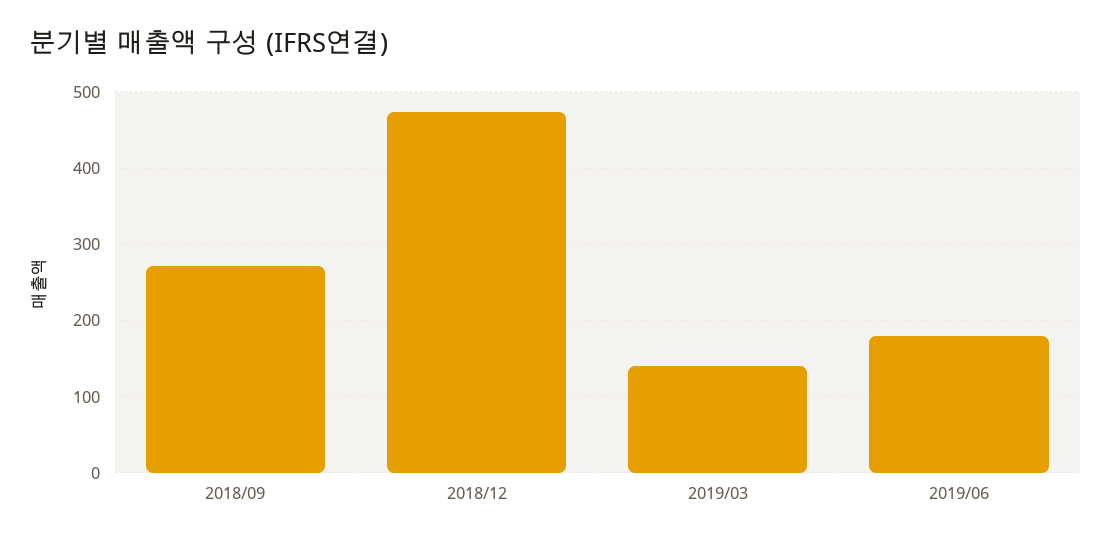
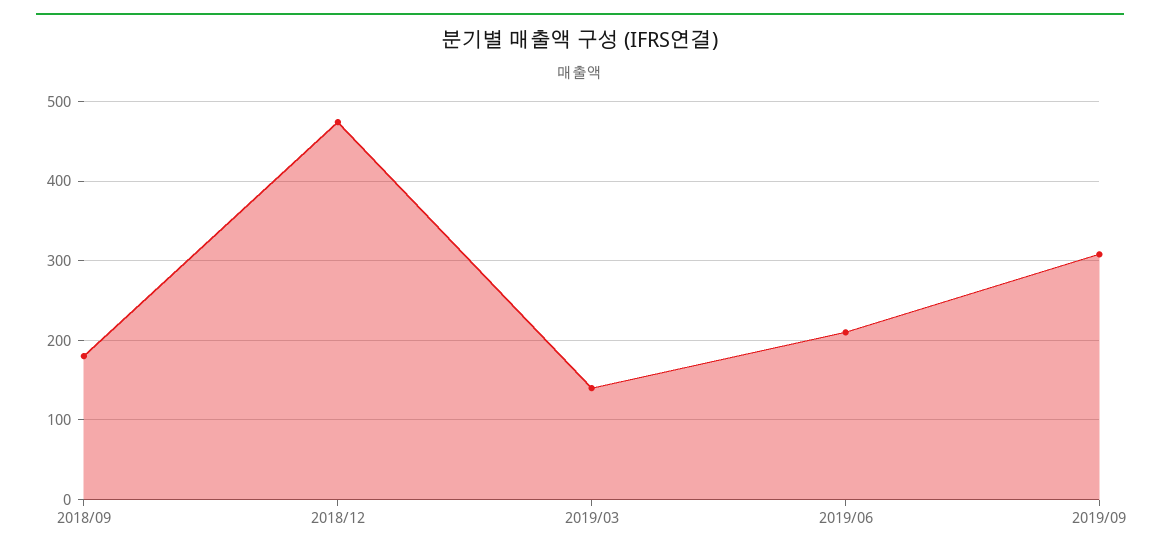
2018/09: 270 -> 180
2019/06: 180 -> 210
2019/09: none -> 310

